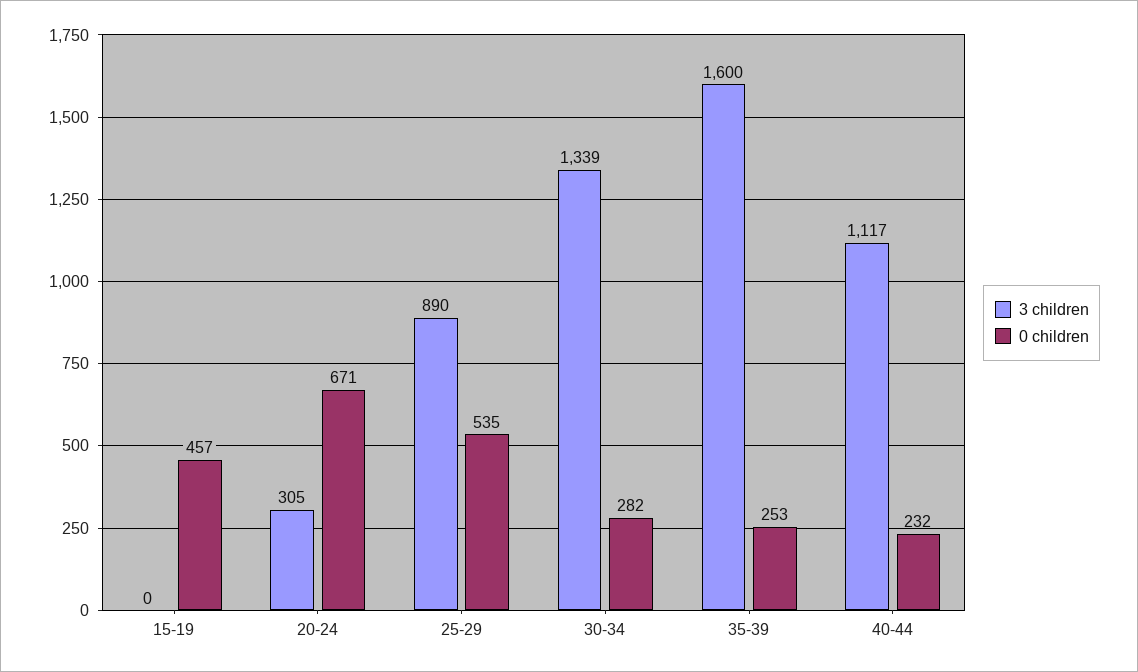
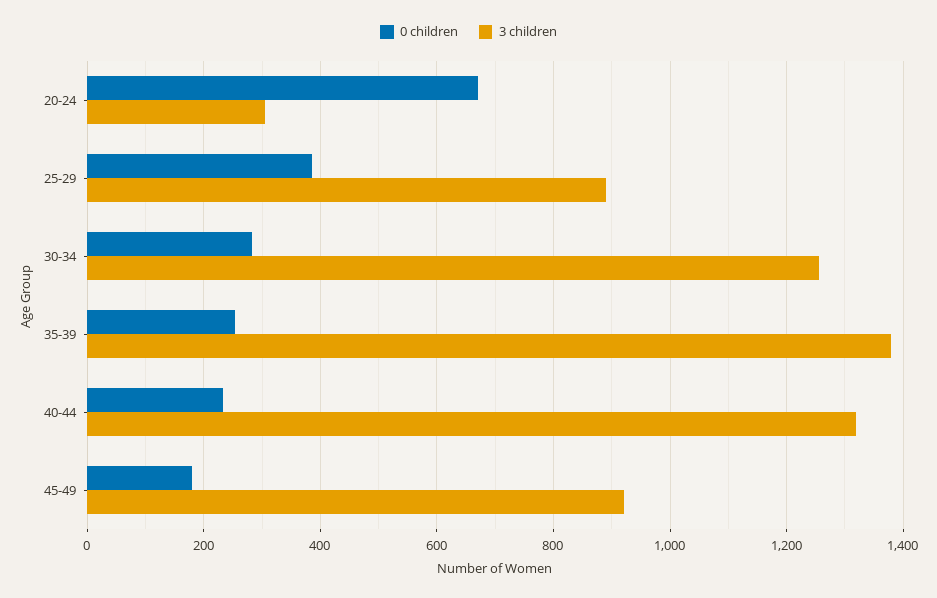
3 children, 15-19: 0 -> none
0 children, 15-19: 457 -> none
0 children, 25-29: 535 -> 380
3 children, 30-34: 1339 -> 1260
3 children, 35-39: 1600 -> 1380
3 children, 40-44: 1117 -> 1320
0 children, 45-49: none -> 180
3 children, 45-49: none -> 920

